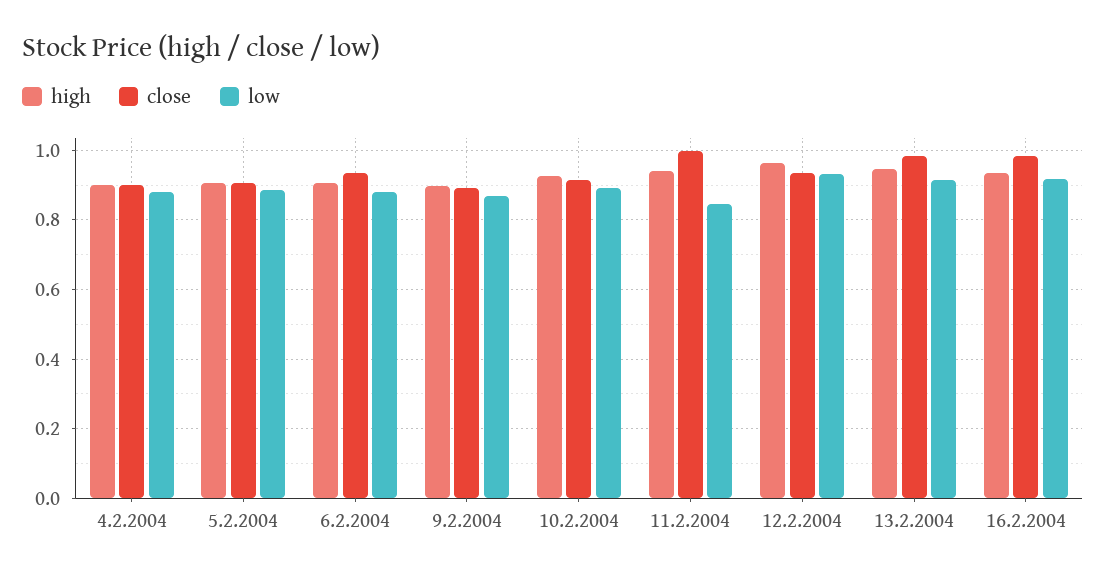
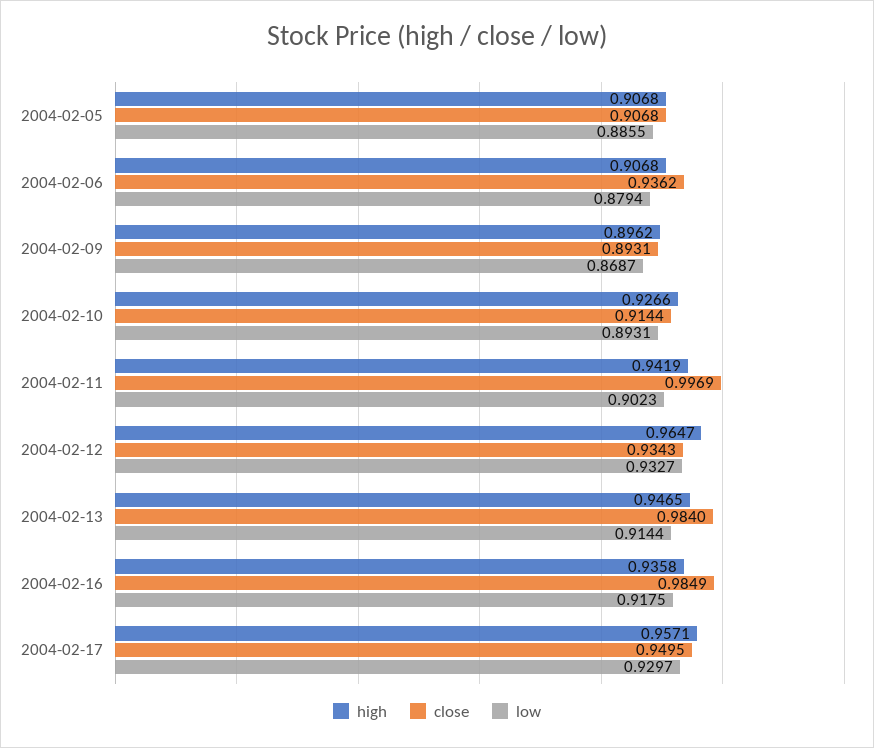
high, 4.2.2004: 0.9 -> none
close, 4.2.2004: 0.9 -> none
low, 4.2.2004: 0.88 -> none
low, 11.2.2004: 0.84 -> 0.9023
high, 2004-02-17: none -> 0.9571
close, 2004-02-17: none -> 0.9495
low, 2004-02-17: none -> 0.9297

